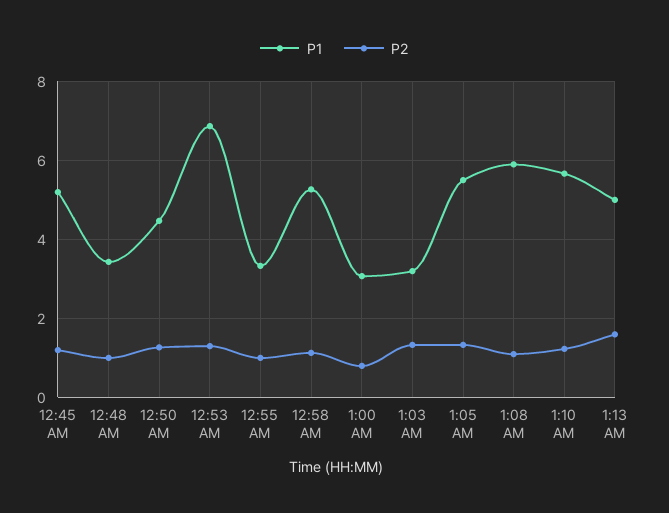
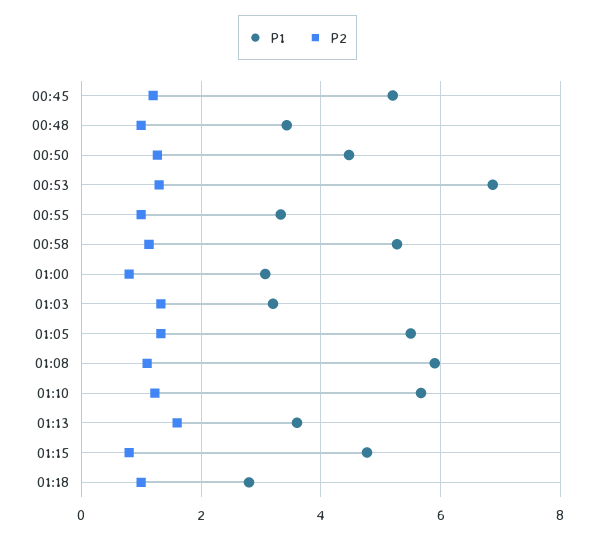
P1, 1:13 AM: 5 -> 3.6
P1, 01:15: none -> 4.8
P2, 01:15: none -> 0.8
P1, 01:18: none -> 2.8
P2, 01:18: none -> 1

